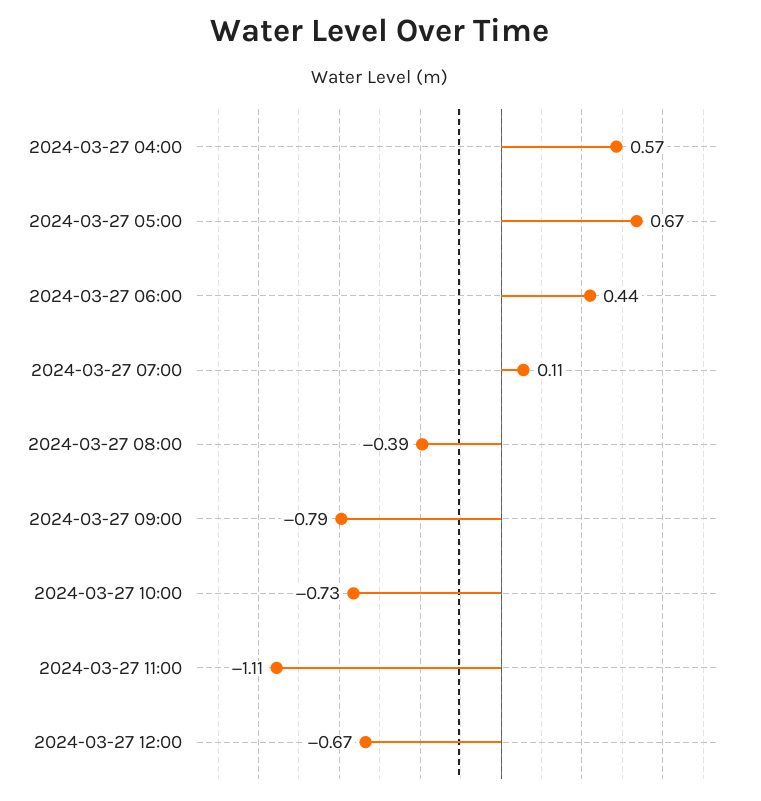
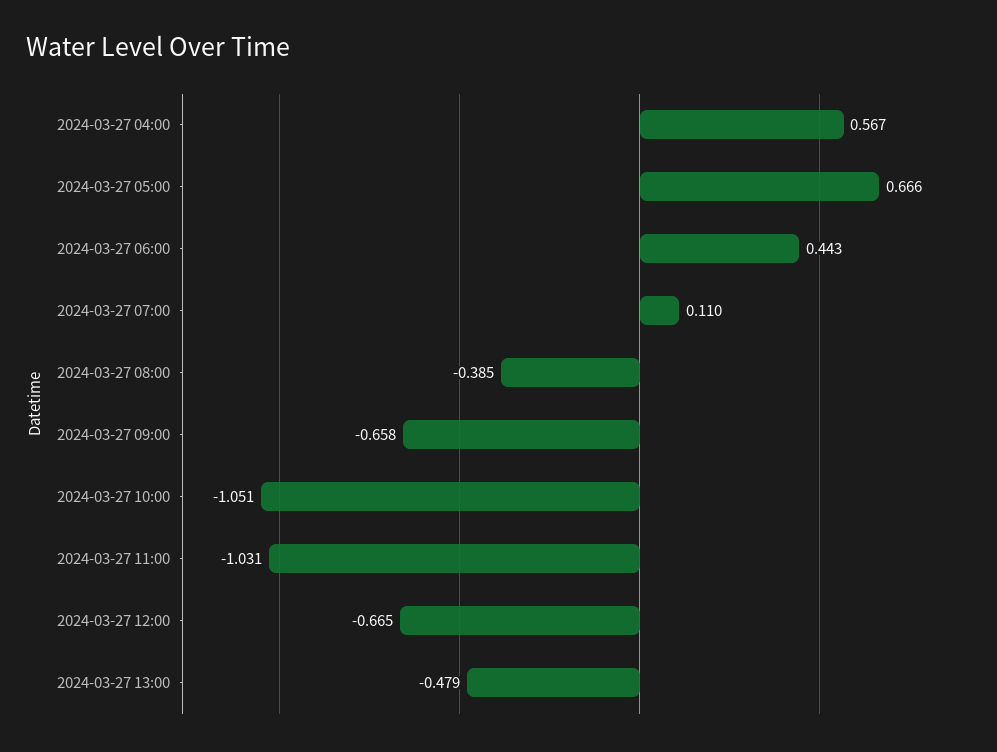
2024-03-27 09:00: -0.79 -> -0.658
2024-03-27 10:00: -0.73 -> -1.051
2024-03-27 11:00: -1.11 -> -1.031
2024-03-27 13:00: none -> -0.479

